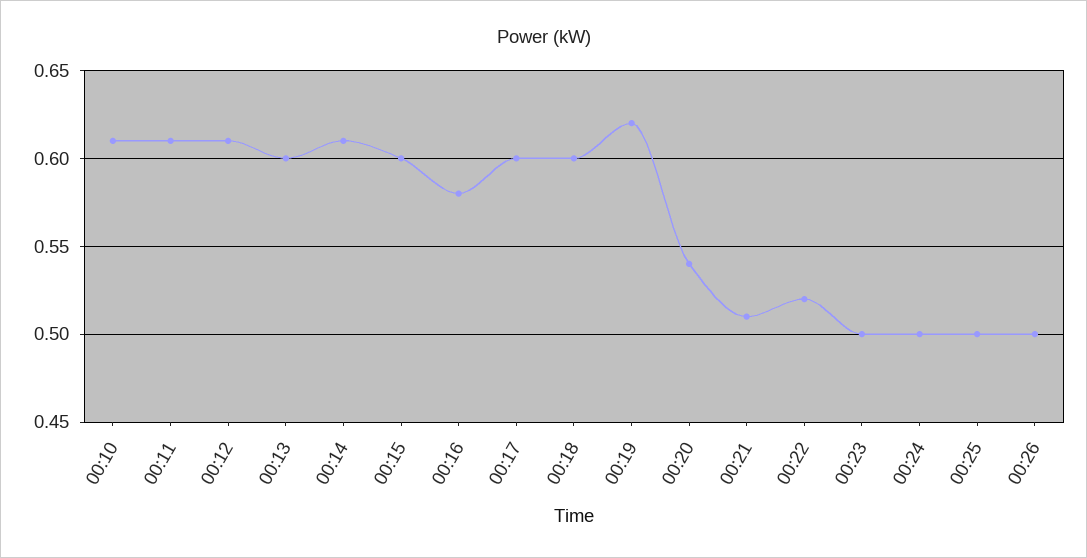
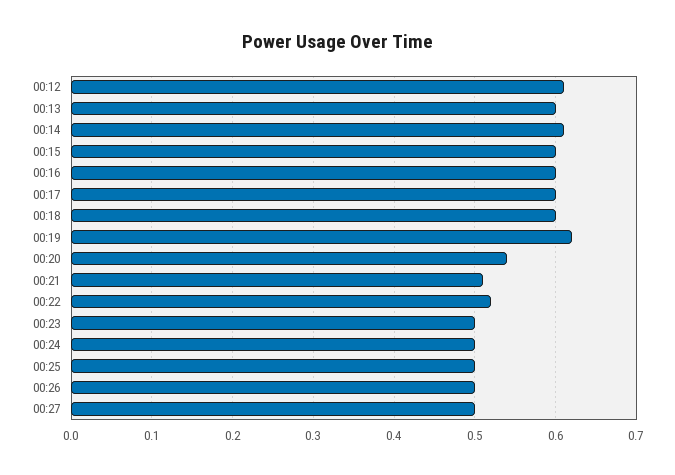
00:10: 0.61 -> none
00:11: 0.61 -> none
00:16: 0.58 -> 0.6
00:27: none -> 0.5

